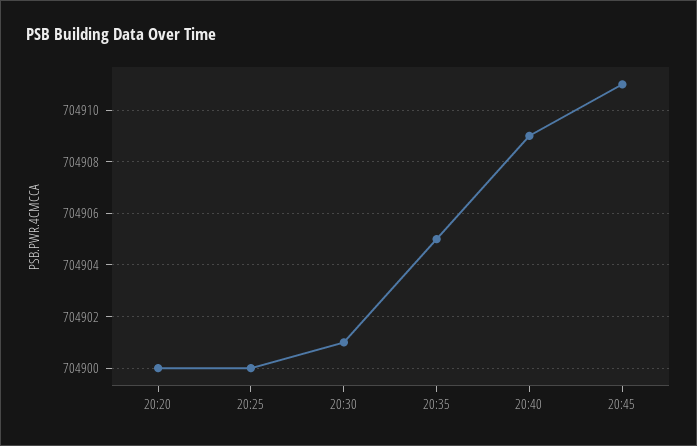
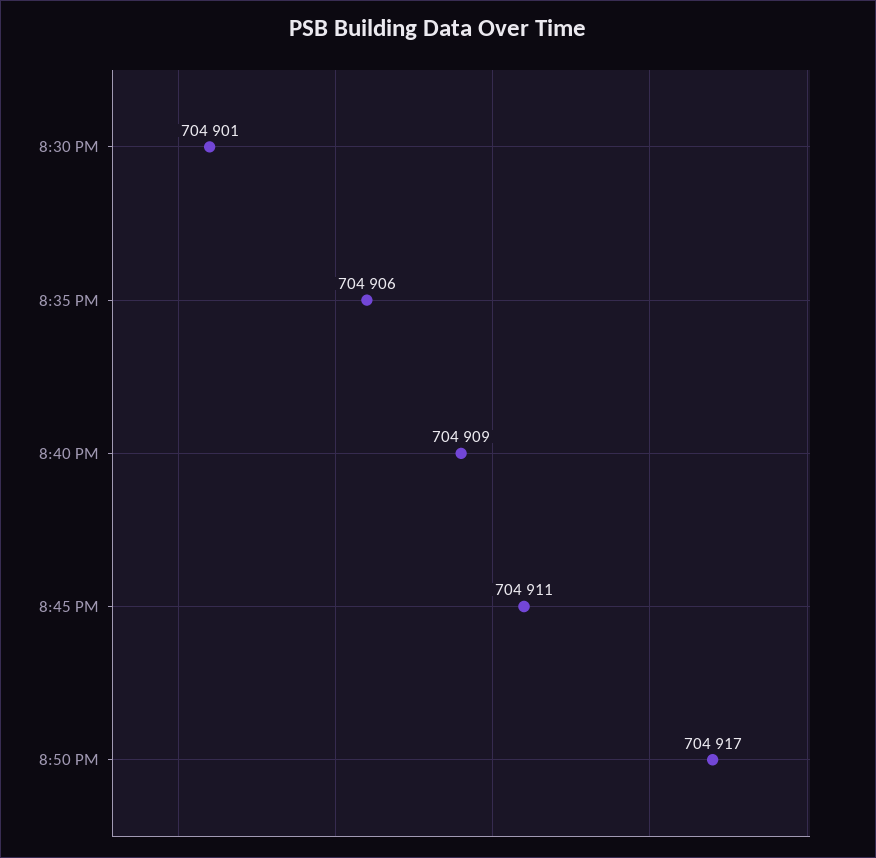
20:20: 704900 -> none
20:25: 704900 -> none
20:35: 704905 -> 704906
8:50 PM: none -> 704917

